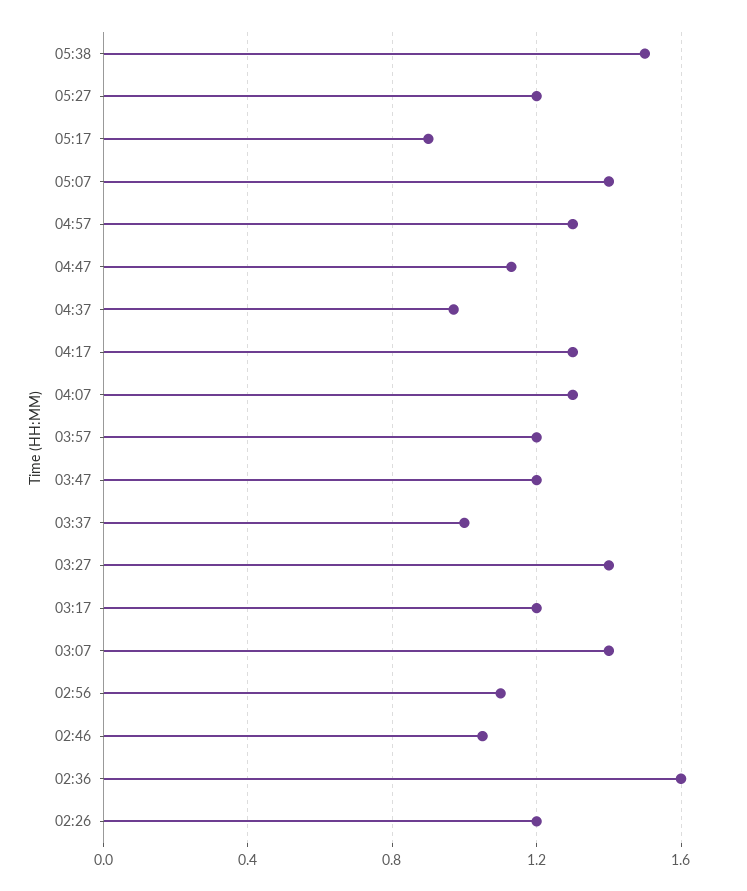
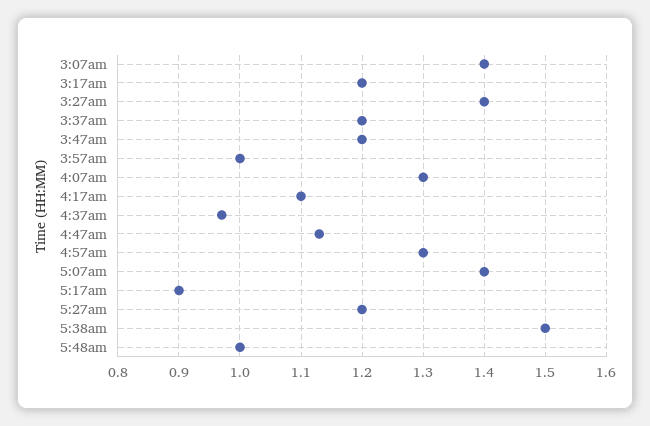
04:17: 1.3 -> 1.1
03:57: 1.2 -> 1
03:37: 1 -> 1.2
02:56: 1.1 -> none
02:46: 1.05 -> none
02:36: 1.6 -> none
02:26: 1.2 -> none
5:48am: none -> 1

